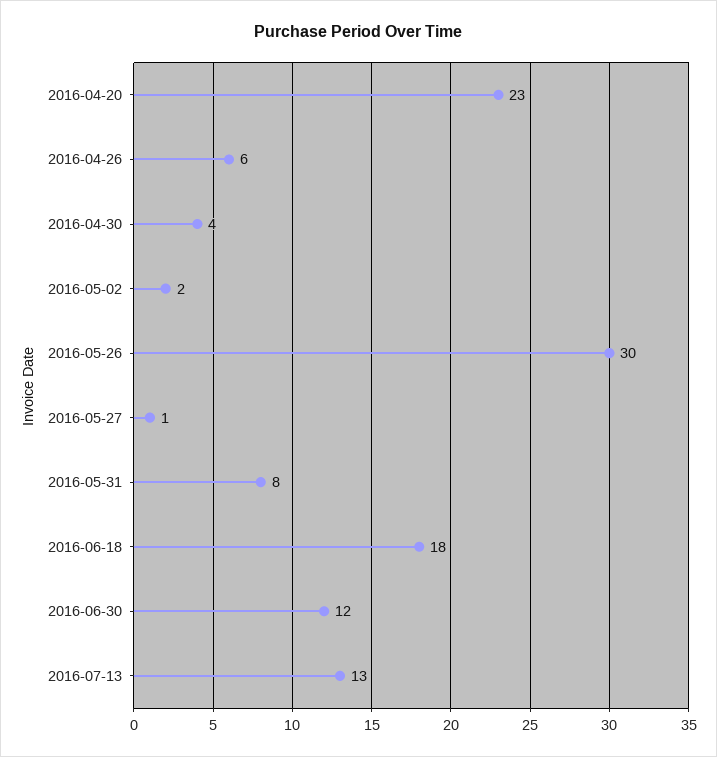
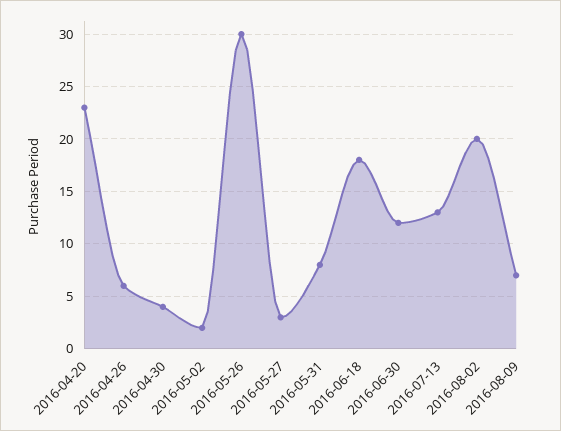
2016-05-27: 1 -> 3
2016-08-02: none -> 20
2016-08-09: none -> 7

